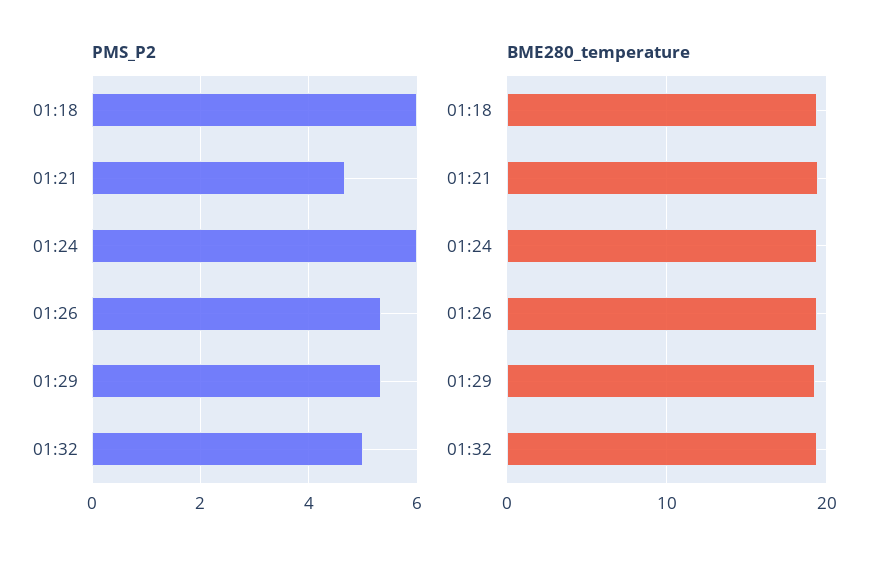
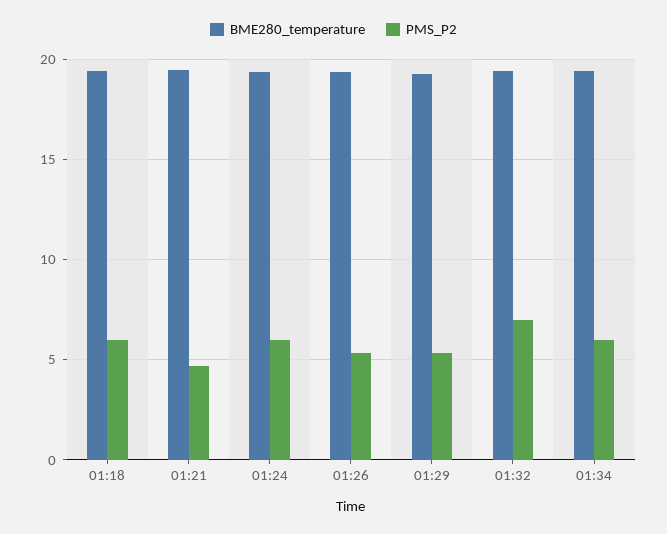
PMS_P2, 01:32: 5 -> 7
BME280_temperature, 01:34: none -> 19.5
PMS_P2, 01:34: none -> 6

